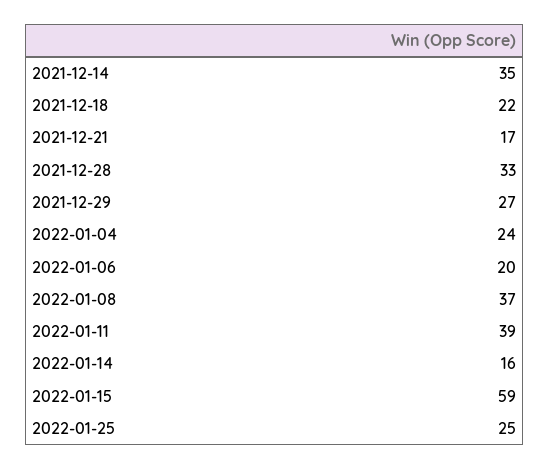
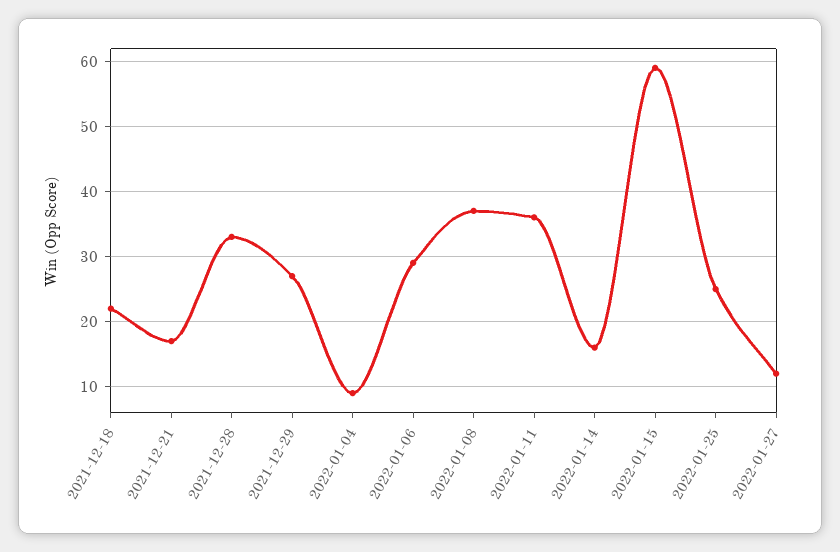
2021-12-14: 35 -> none
2022-01-04: 24 -> 9
2022-01-06: 20 -> 29
2022-01-11: 39 -> 36
2022-01-27: none -> 12

